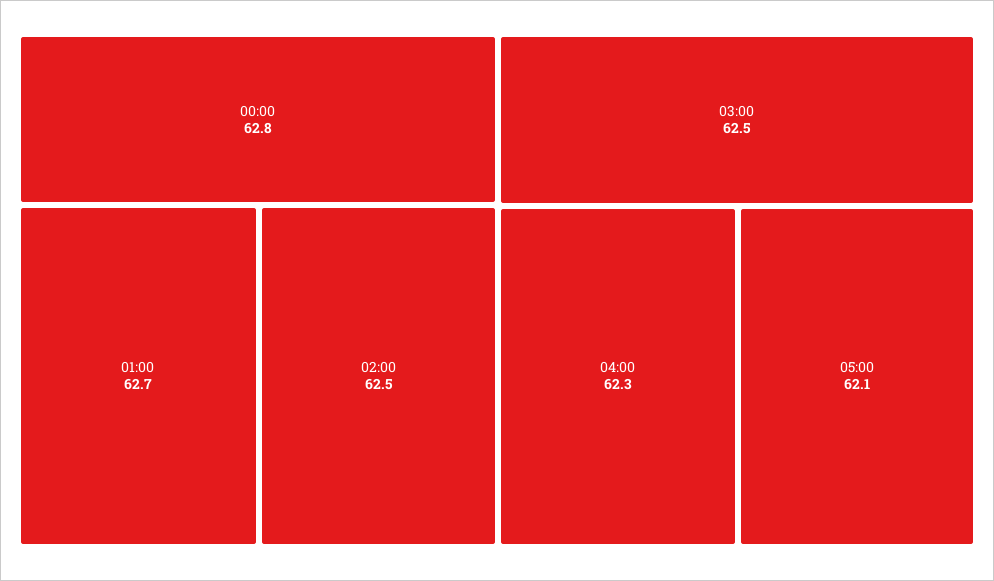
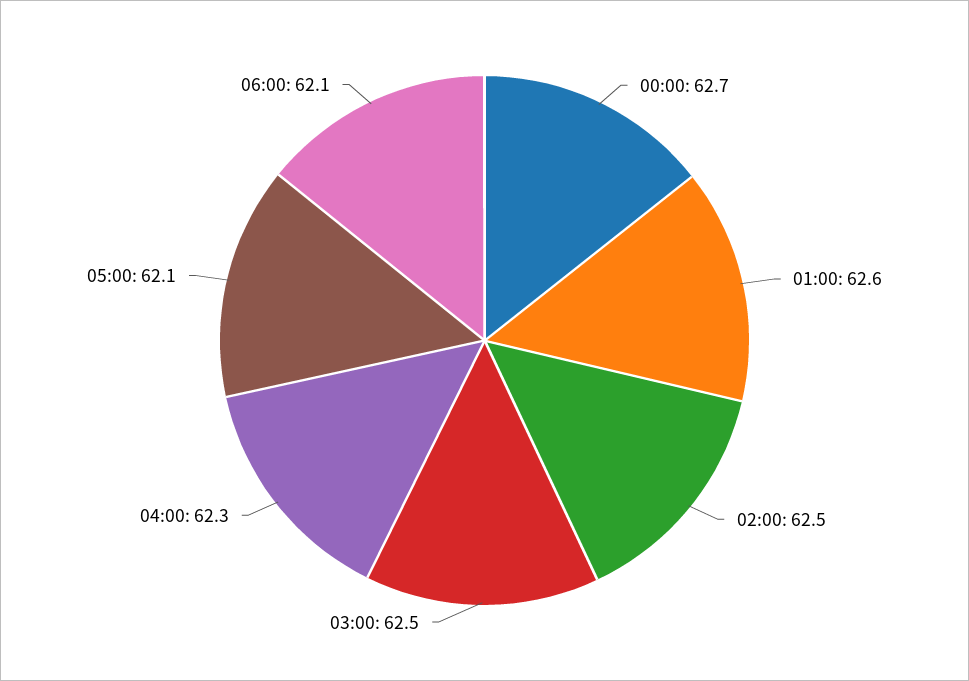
00:00: 62.8 -> 62.7
01:00: 62.7 -> 62.6
06:00: none -> 62.1

